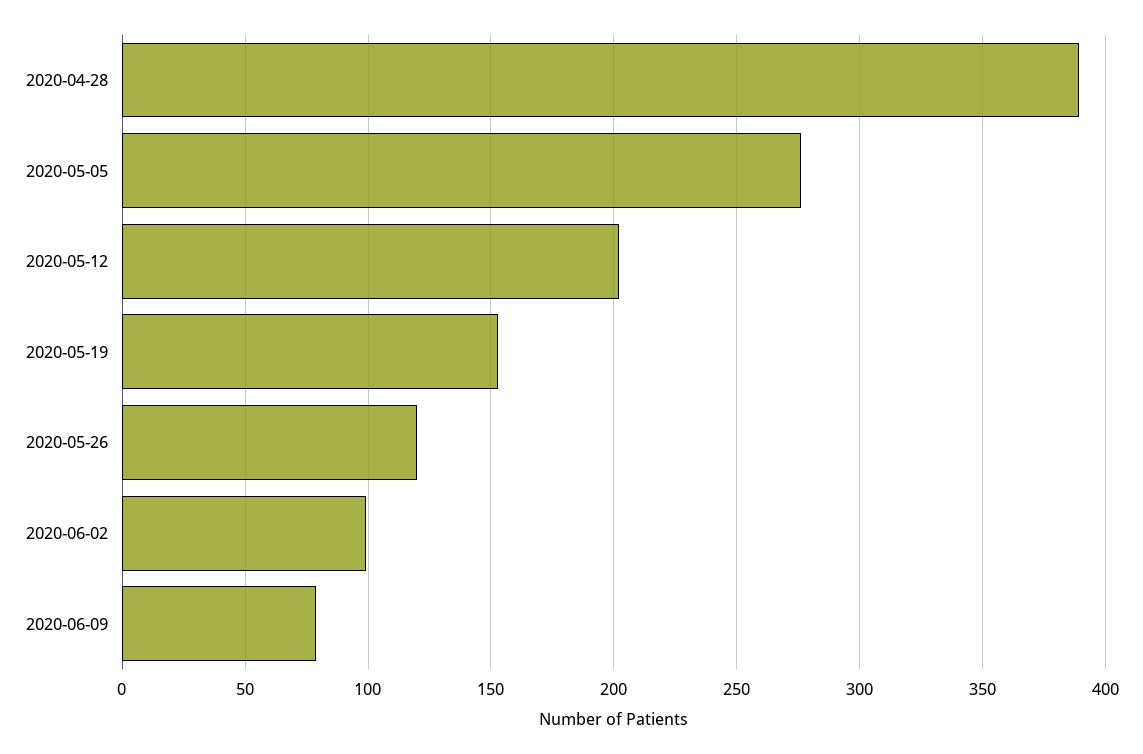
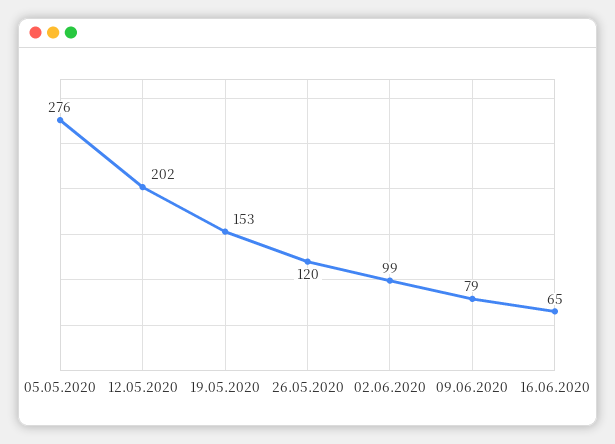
2020-04-28: 390 -> none
16.06.2020: none -> 65

